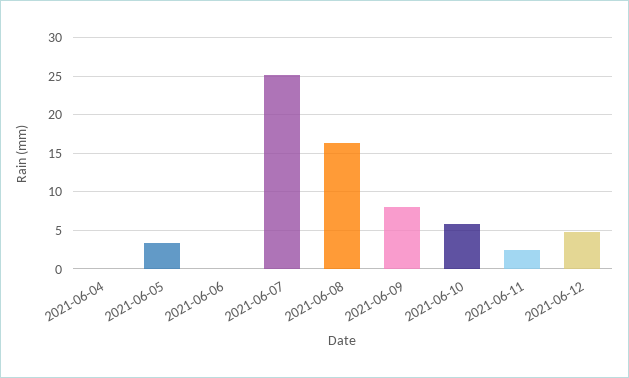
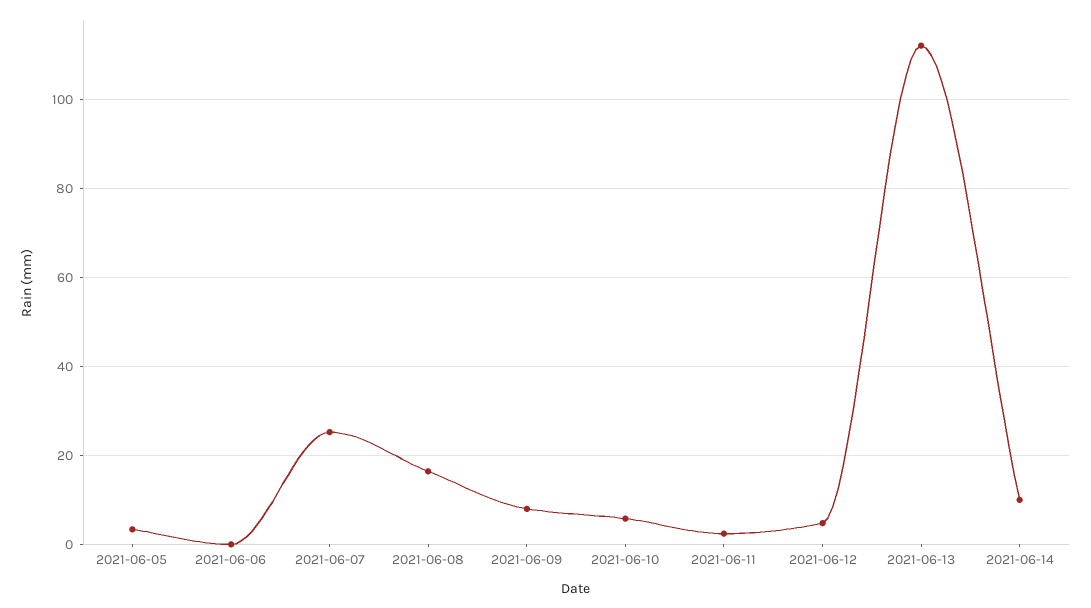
2021-06-04: 0 -> none
2021-06-13: none -> 112
2021-06-14: none -> 10

